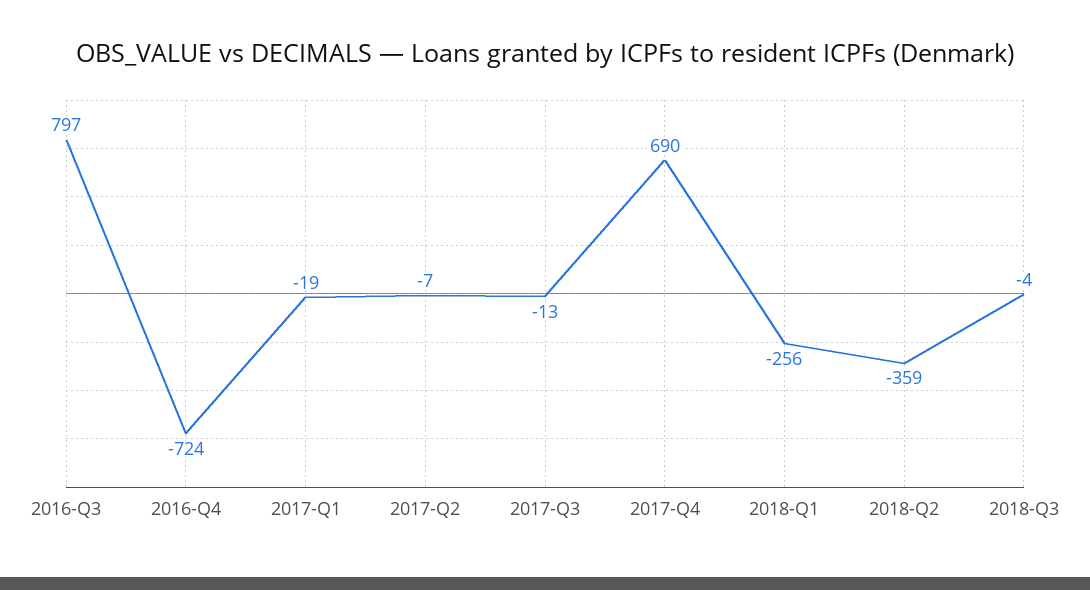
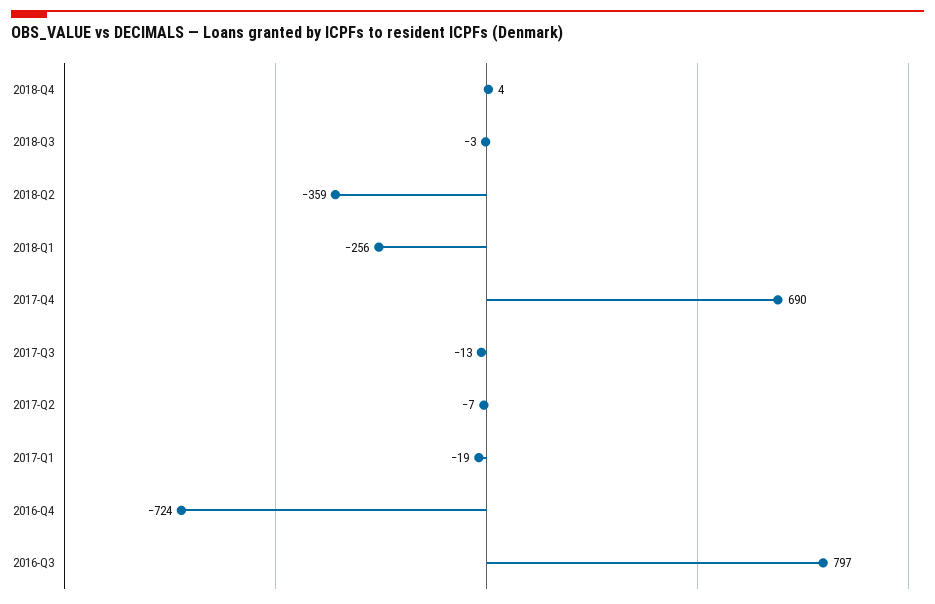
2018-Q3: -4 -> -3
2018-Q4: none -> 4

